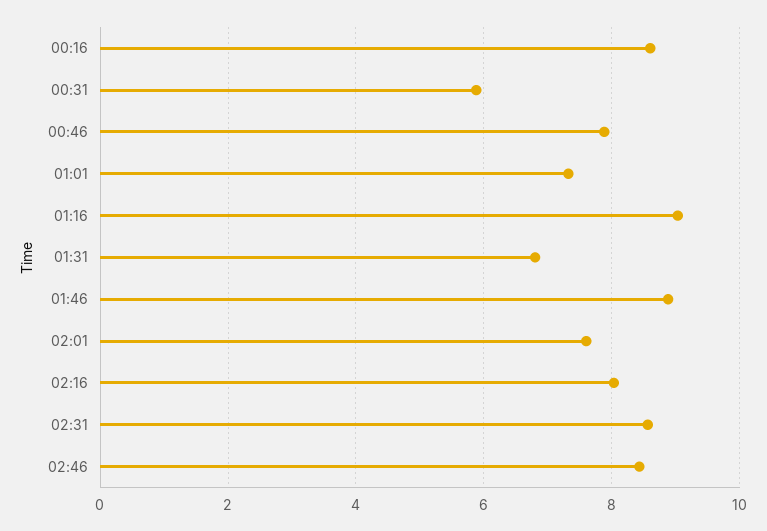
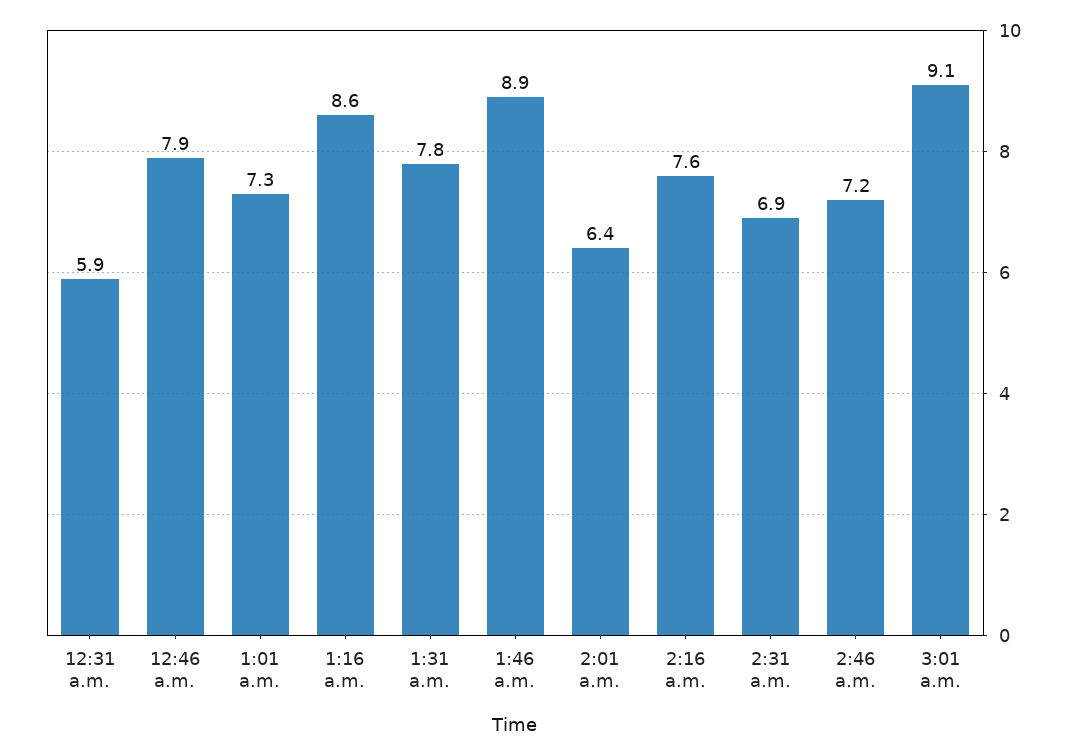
00:16: 8.6 -> none
01:16: 9 -> 8.6
01:31: 6.8 -> 7.8
02:01: 7.6 -> 6.4
02:16: 8 -> 7.6
02:31: 8.6 -> 6.9
02:46: 8.4 -> 7.2
3:01 a.m.: none -> 9.1

